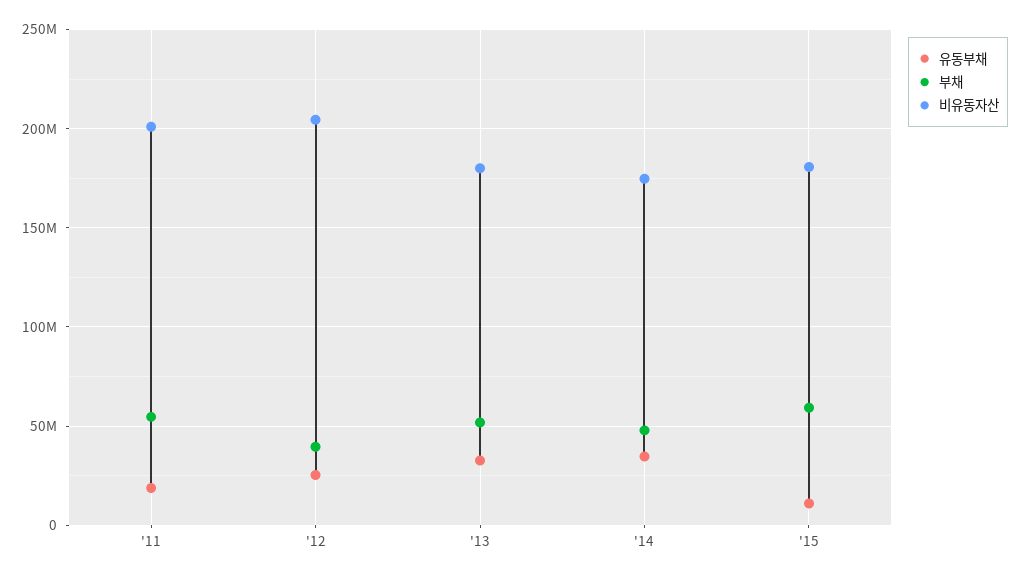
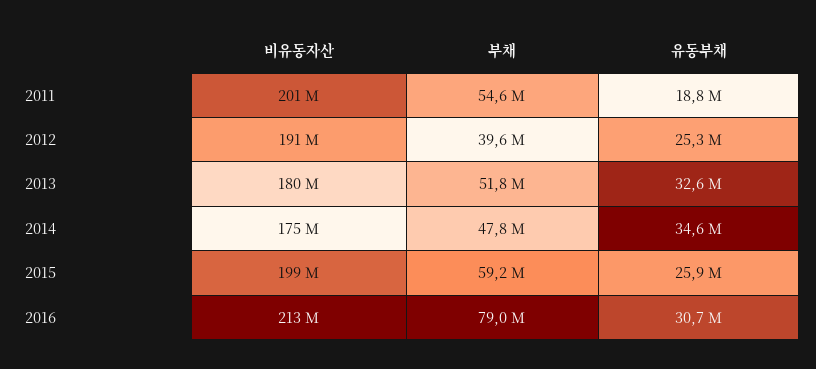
비유동자산, '12: 205000000 -> 191000000
유동부채, '15: 10000000 -> 25900000
비유동자산, '15: 180000000 -> 199000000
비유동자산, 2016: none -> 213000000
부채, 2016: none -> 79000000
유동부채, 2016: none -> 30700000

